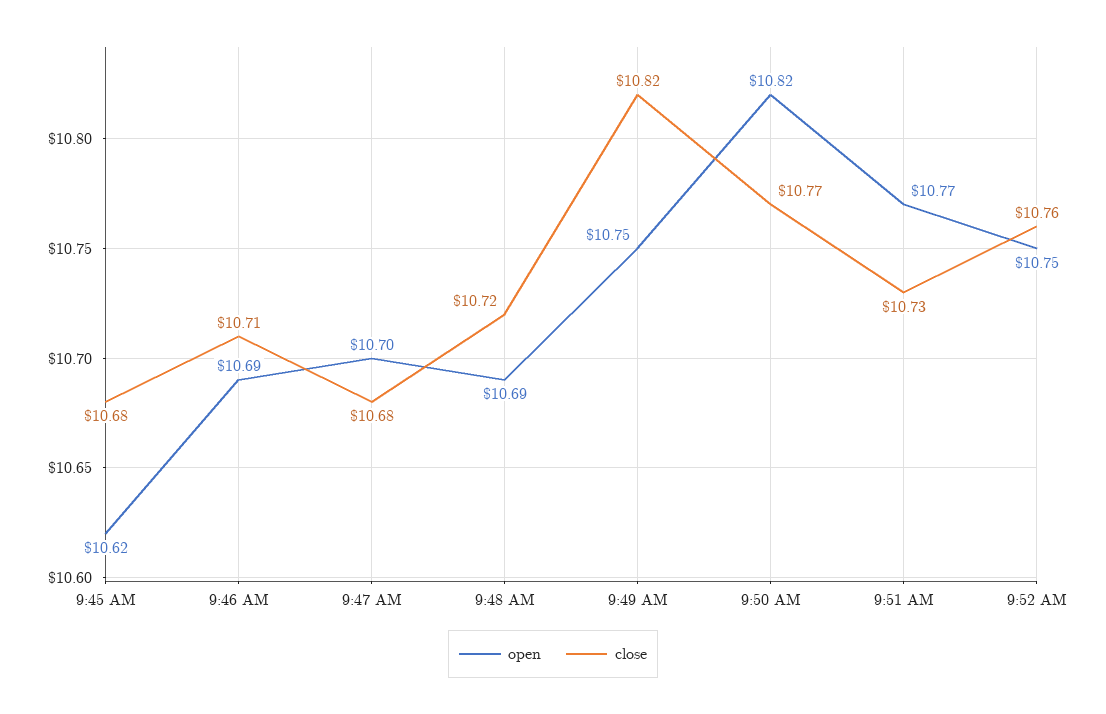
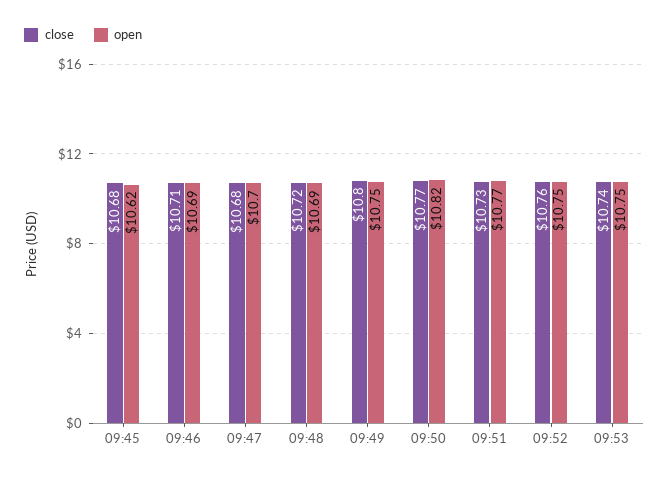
close, 9:49 AM: 10.82 -> 10.8
close, 09:53: none -> 10.74
open, 09:53: none -> 10.75

